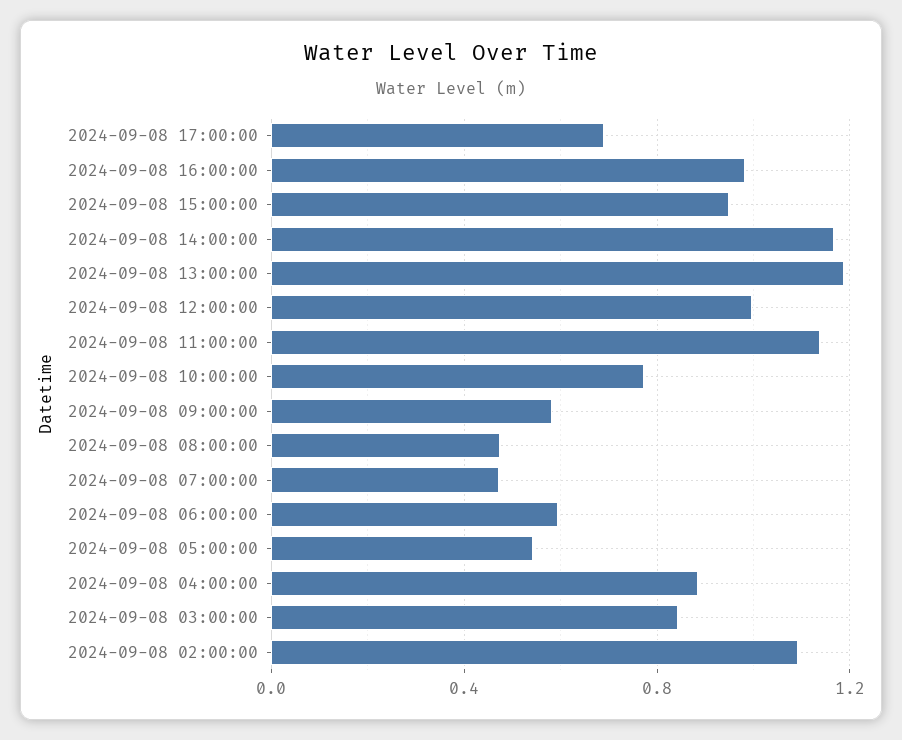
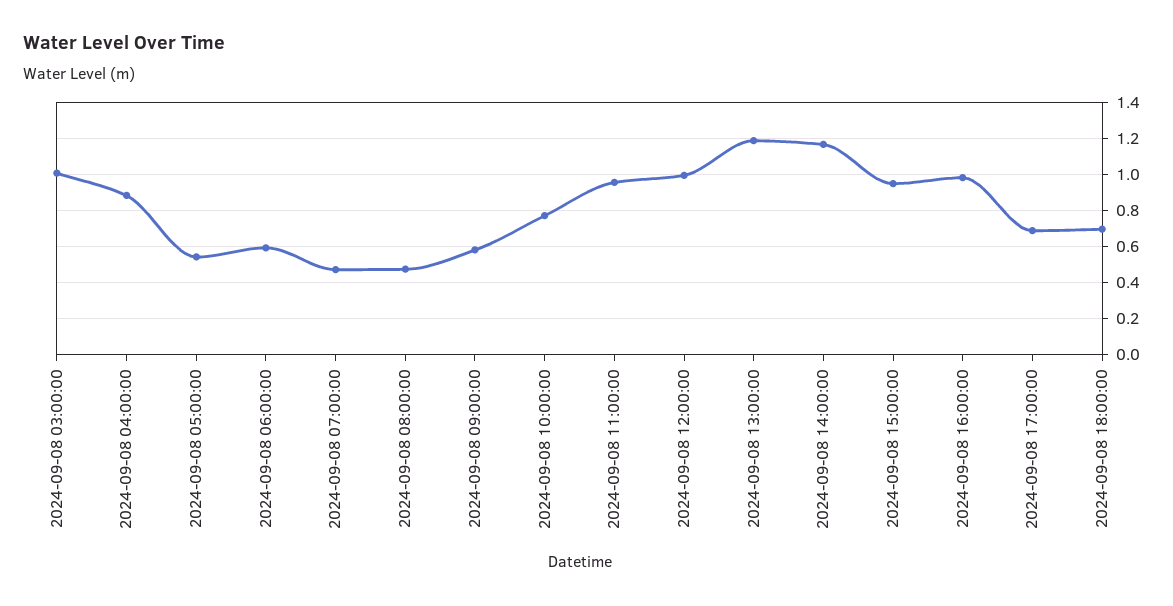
2024-09-08 11:00:00: 1.15 -> 0.95
2024-09-08 03:00:00: 0.85 -> 1
2024-09-08 02:00:00: 1.1 -> none
2024-09-08 18:00:00: none -> 0.7

